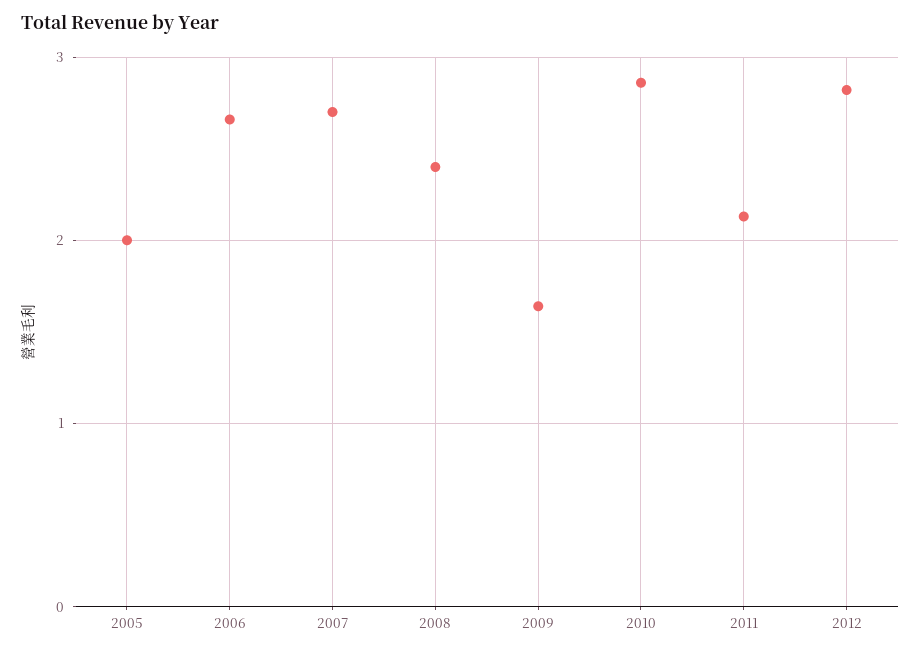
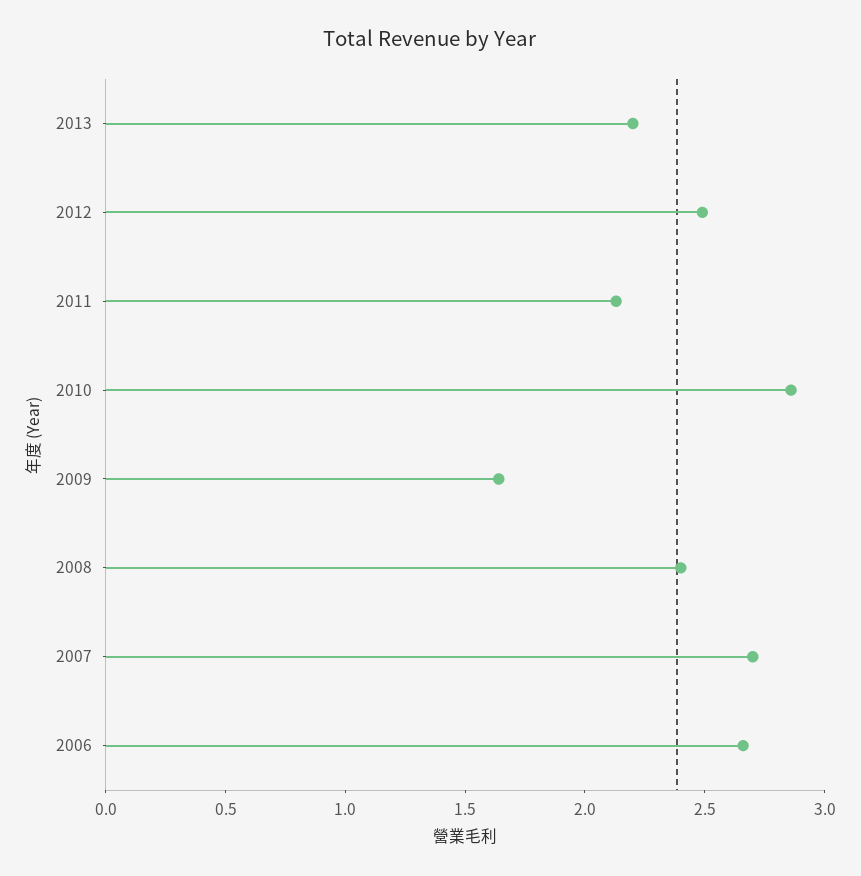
2005: 2 -> none
2012: 2.8 -> 2.5
2013: none -> 2.2

